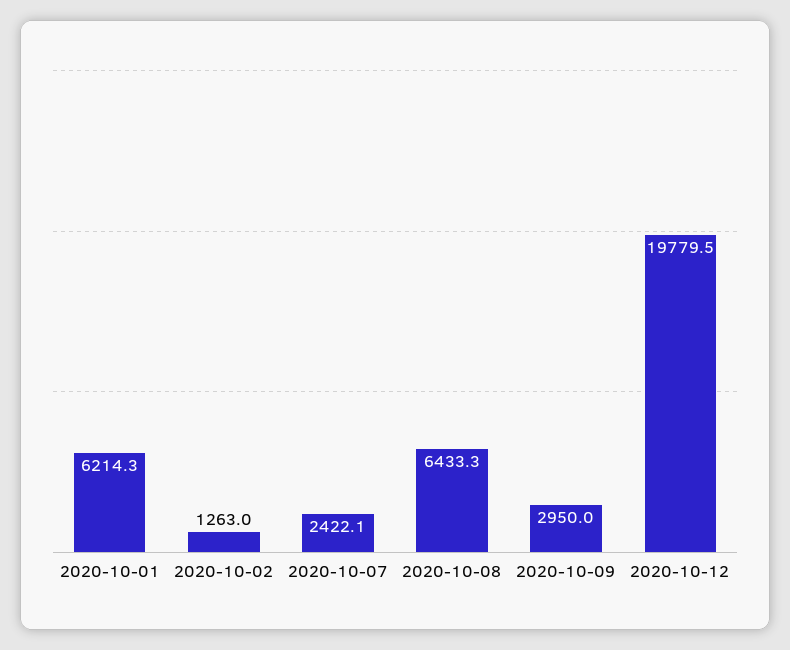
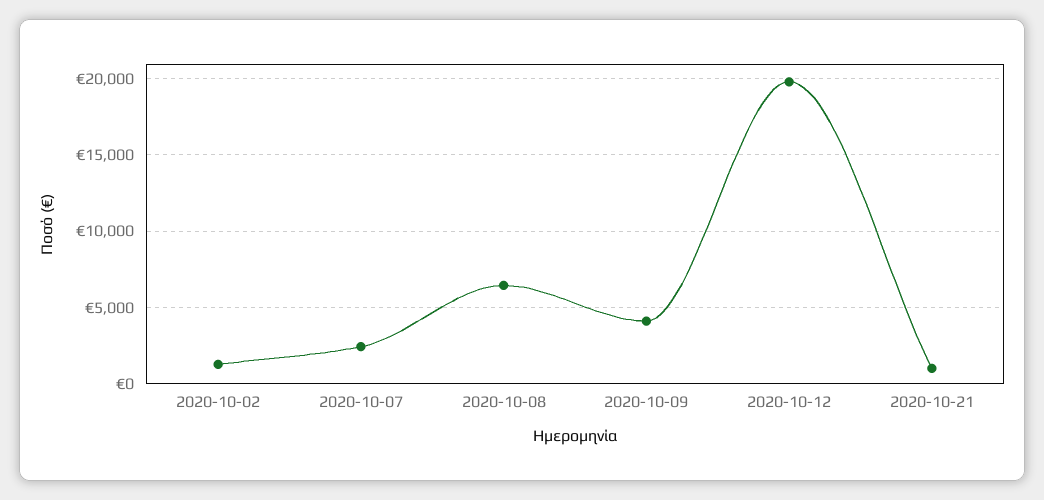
2020-10-01: 6214.3 -> none
2020-10-09: 2950 -> 4000
2020-10-21: none -> 1000

